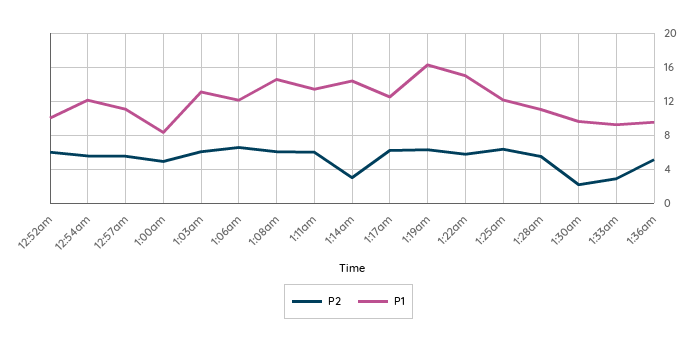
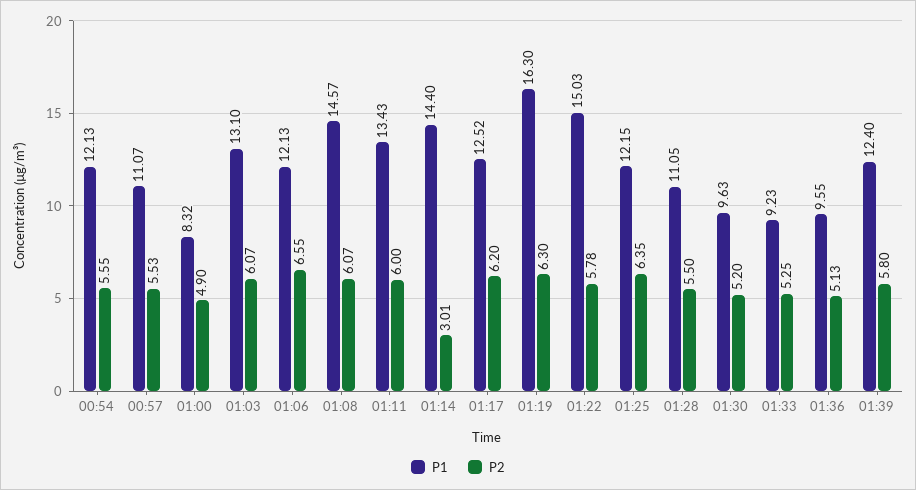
P2, 12:52am: 6 -> none
P1, 12:52am: 10 -> none
P2, 1:30am: 2 -> 5.2
P2, 1:33am: 3 -> 5.25
P1, 01:39: none -> 12.4
P2, 01:39: none -> 5.8

